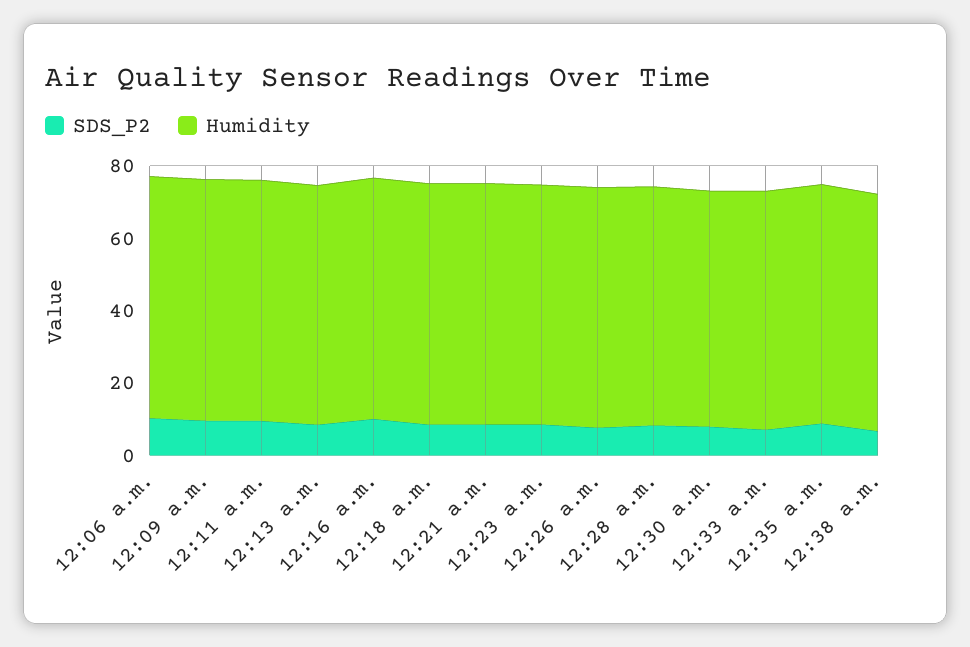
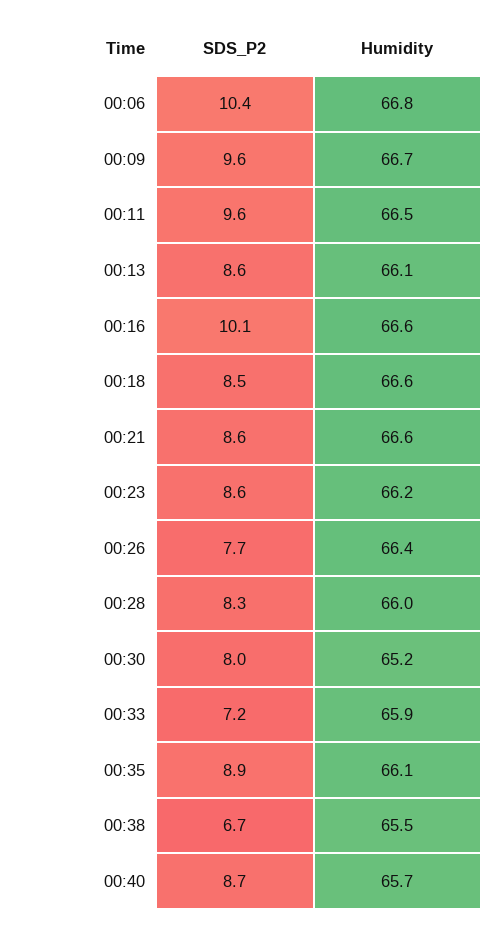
SDS_P2, 00:40: none -> 8.7
Humidity, 00:40: none -> 65.7

